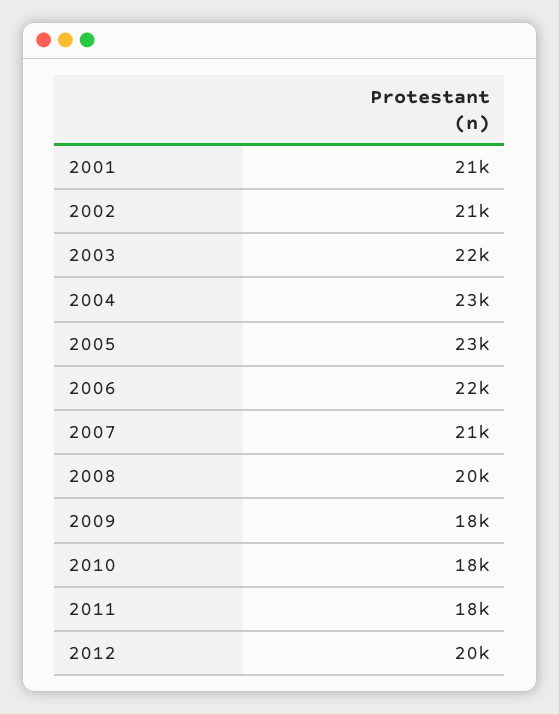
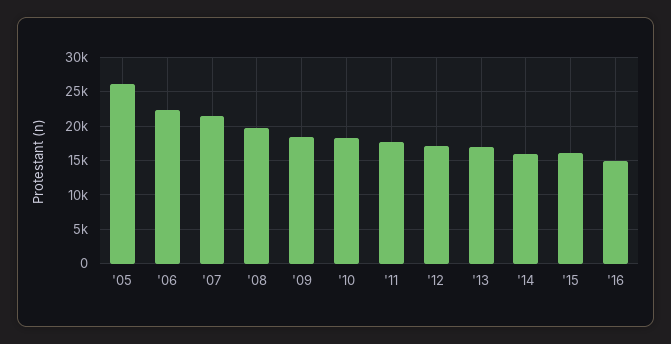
2001: 21000 -> none
2002: 21000 -> none
2003: 22000 -> none
2004: 23000 -> none
2005: 23000 -> 26000
2012: 20000 -> 17000
'13: none -> 17000
'14: none -> 16000
'15: none -> 16000
'16: none -> 15000

